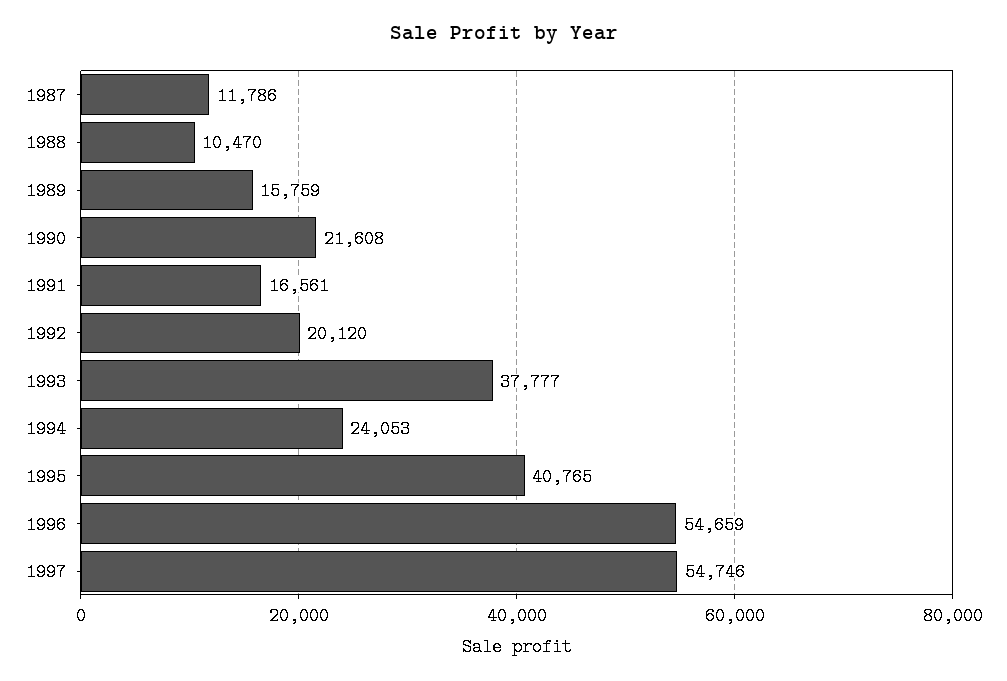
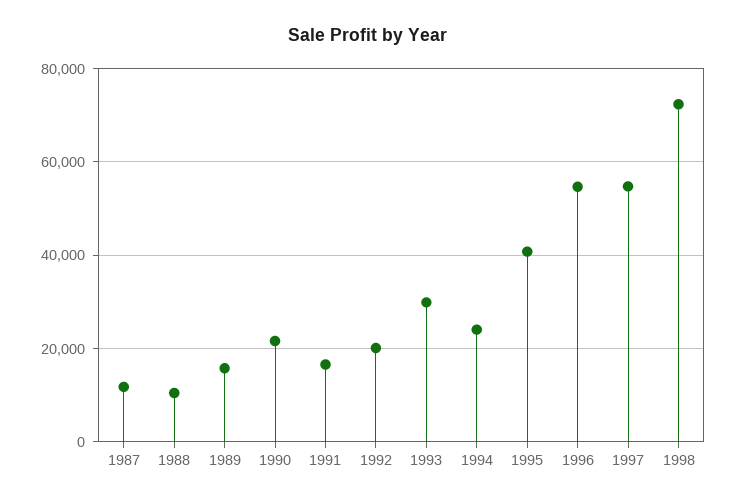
1993: 37777 -> 30000
1998: none -> 72000

